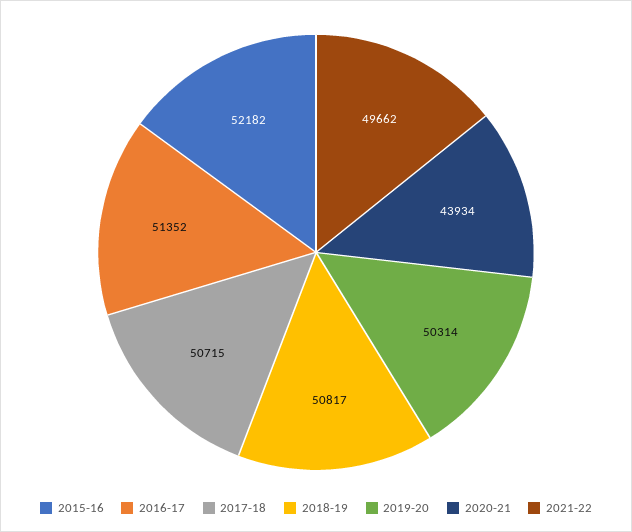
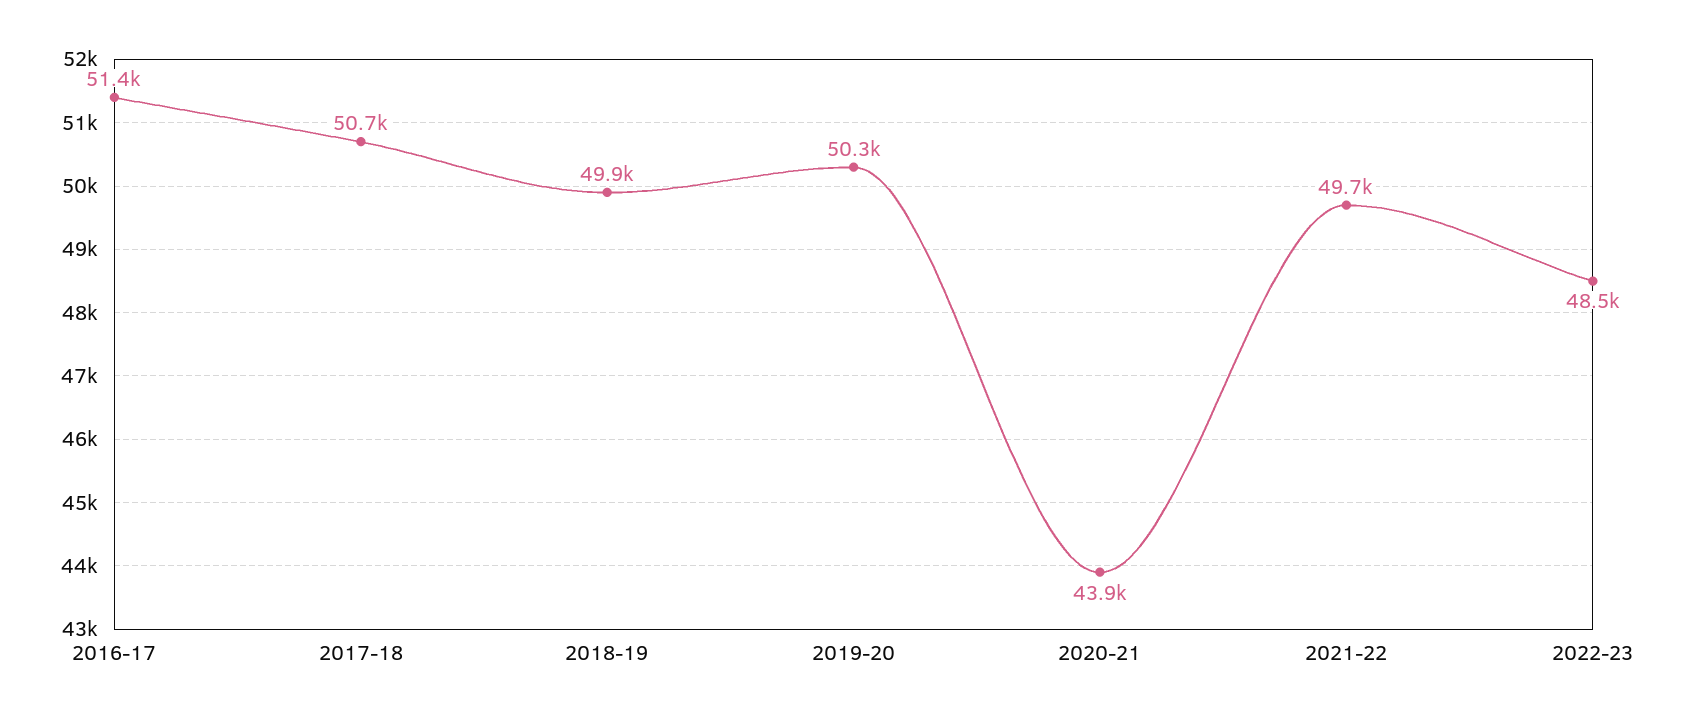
2015-16: 52182 -> none
2018-19: 50817 -> 49900
2022-23: none -> 48500

